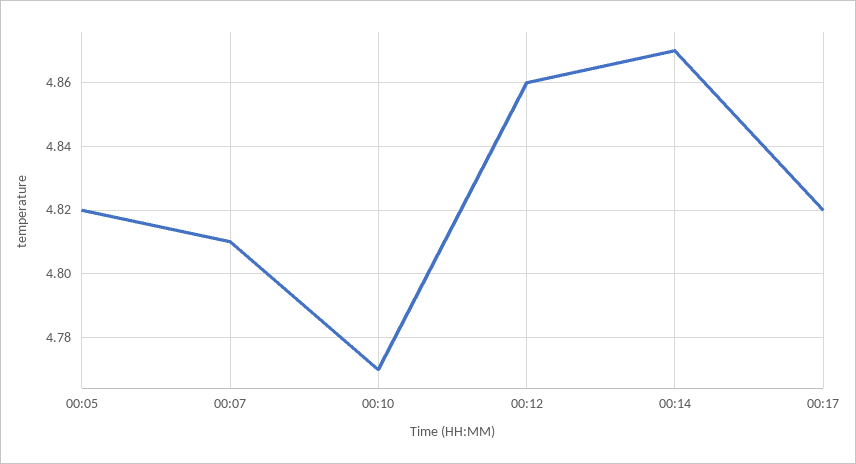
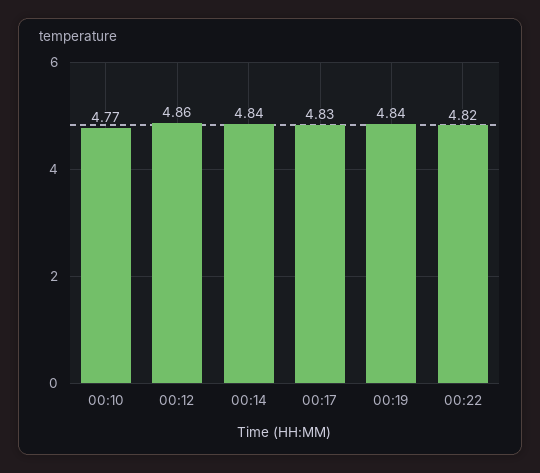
00:05: 4.82 -> none
00:07: 4.81 -> none
00:14: 4.87 -> 4.84
00:17: 4.82 -> 4.83
00:19: none -> 4.84
00:22: none -> 4.82

